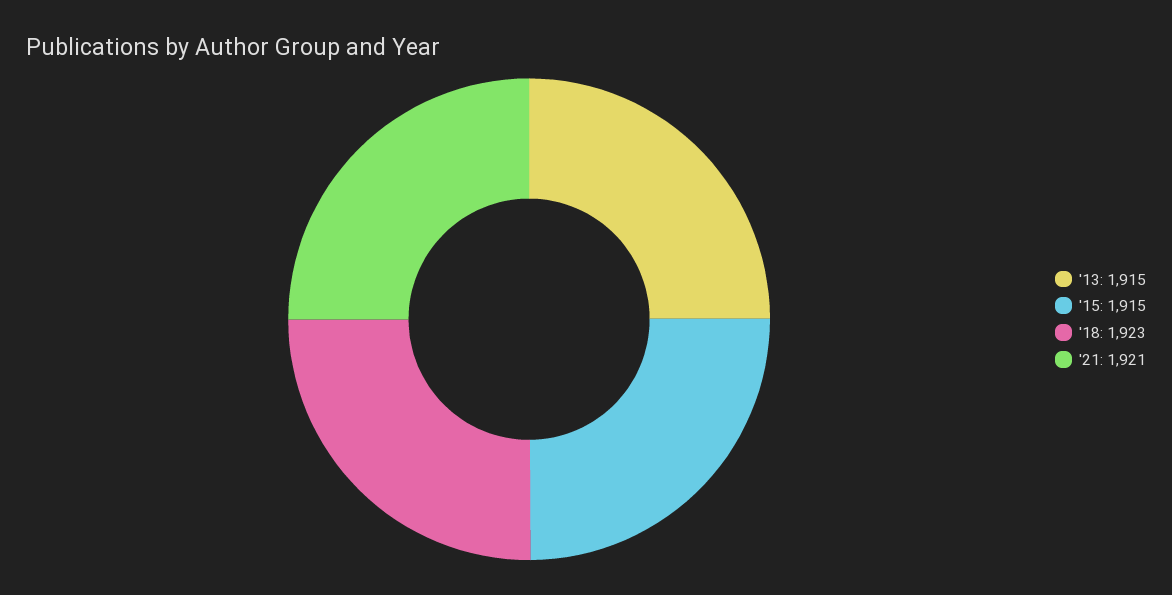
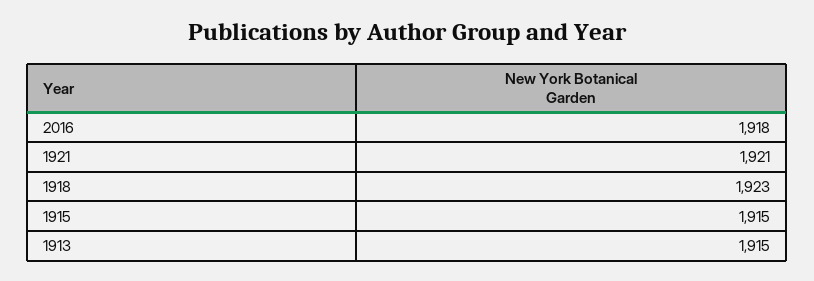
2016: none -> 1918

